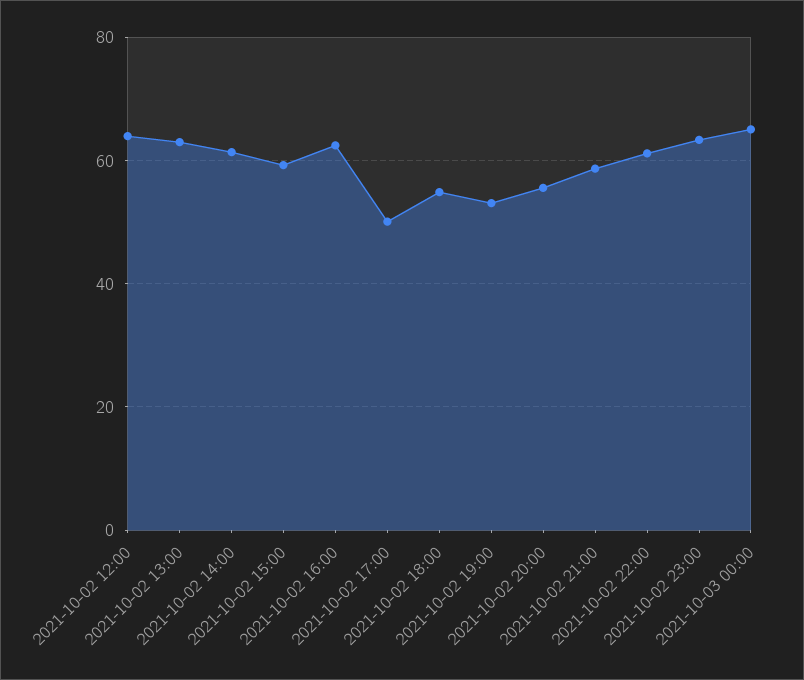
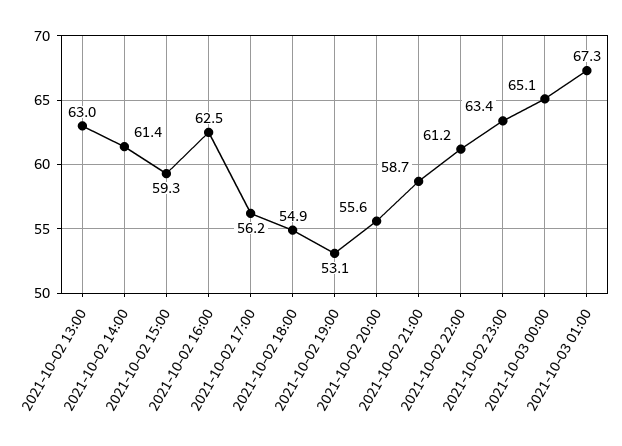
2021-10-02 12:00: 64 -> none
2021-10-02 17:00: 50 -> 56.2
2021-10-03 01:00: none -> 67.3

